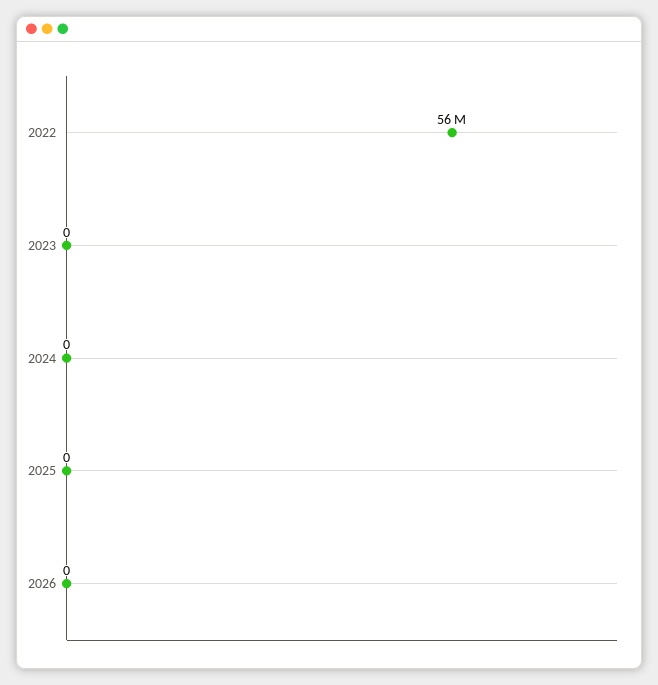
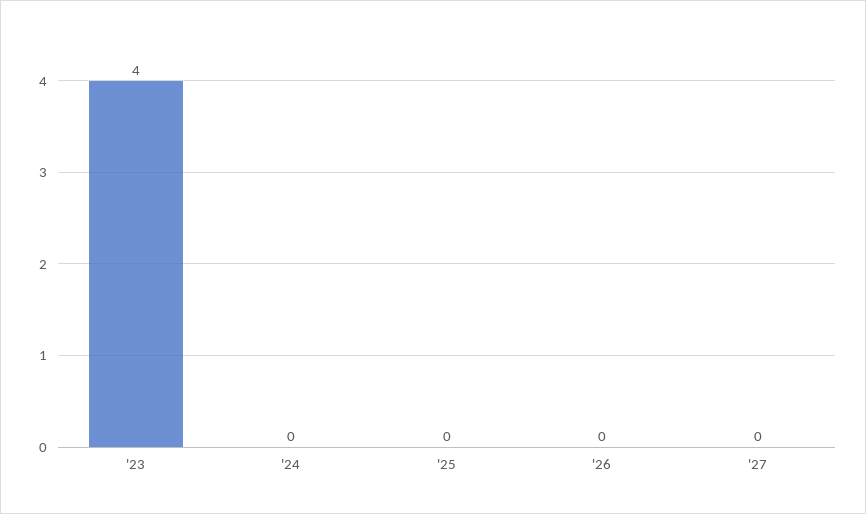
2022: 56000000 -> none
2023: 0 -> 4
'27: none -> 0

